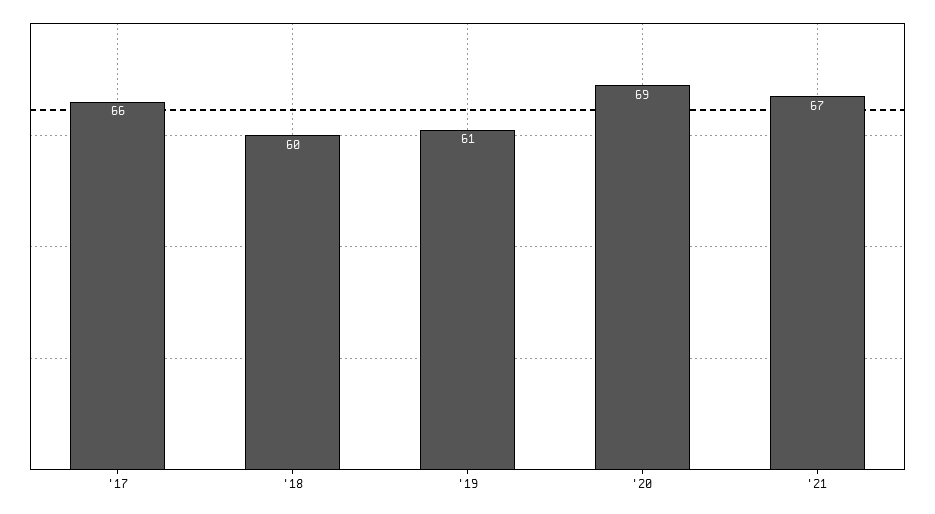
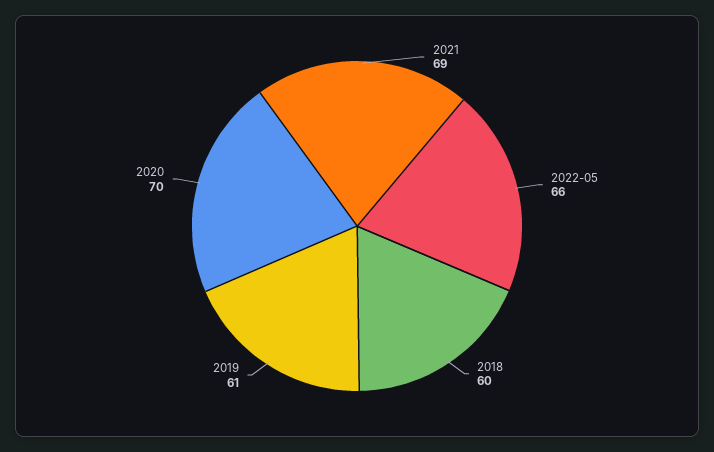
'17: 66 -> none
'20: 69 -> 70
'21: 67 -> 69
2022-05: none -> 66

